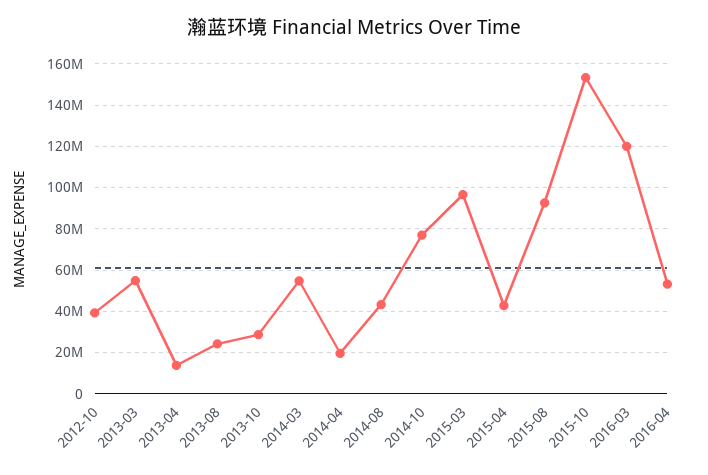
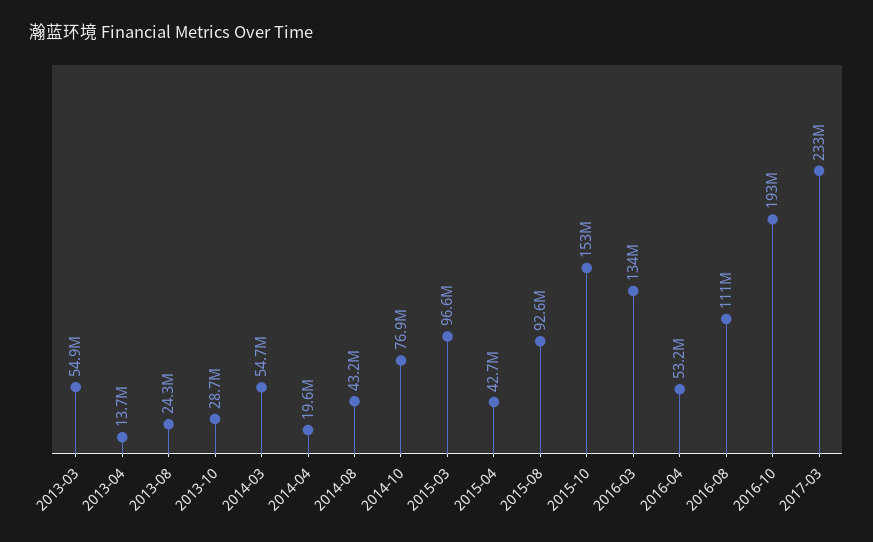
2012-10: 40000000 -> none
2016-03: 120000000 -> 134000000
2016-08: none -> 111000000
2016-10: none -> 193000000
2017-03: none -> 233000000

